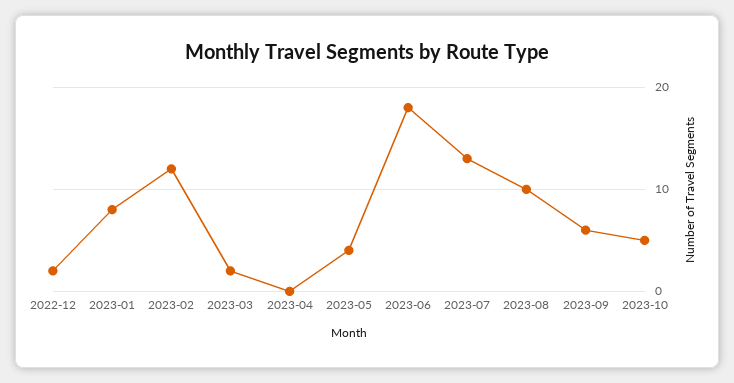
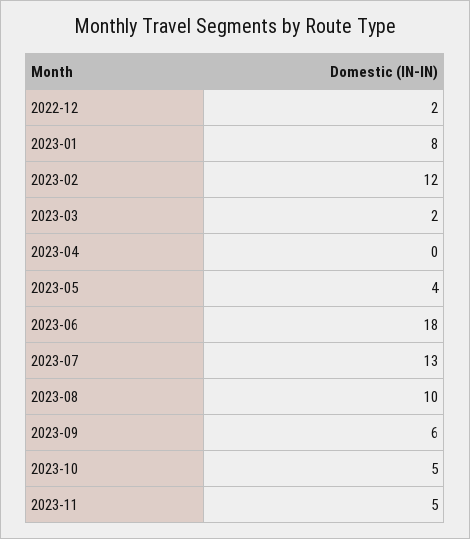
2023-11: none -> 5

